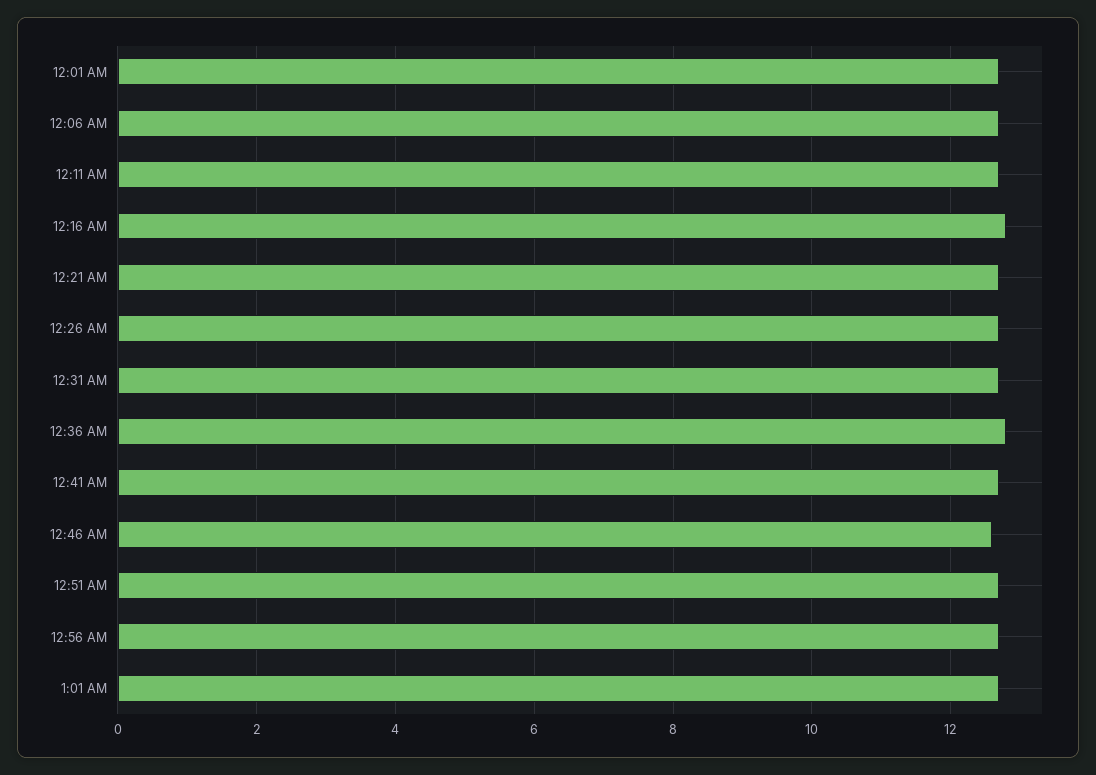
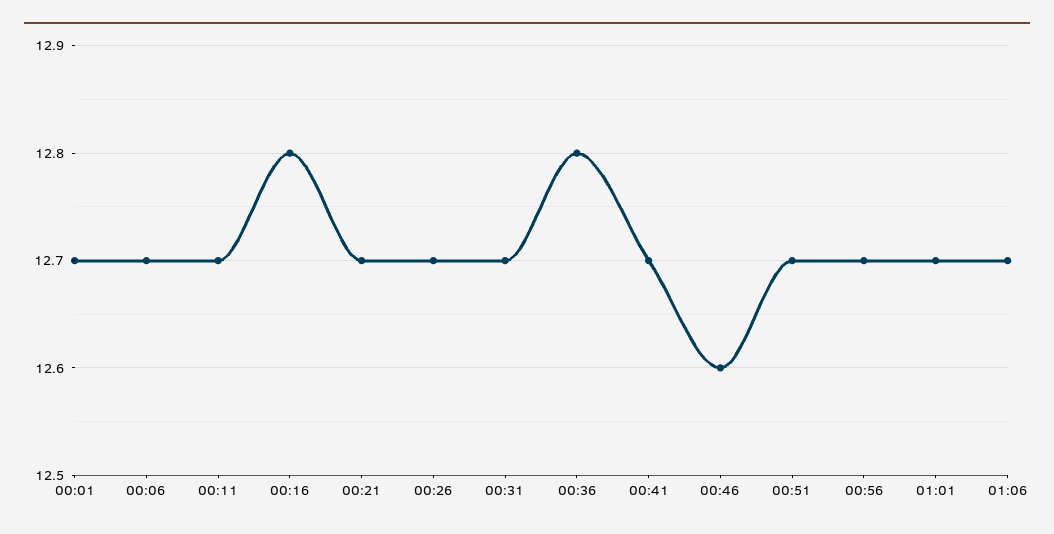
01:06: none -> 12.7

